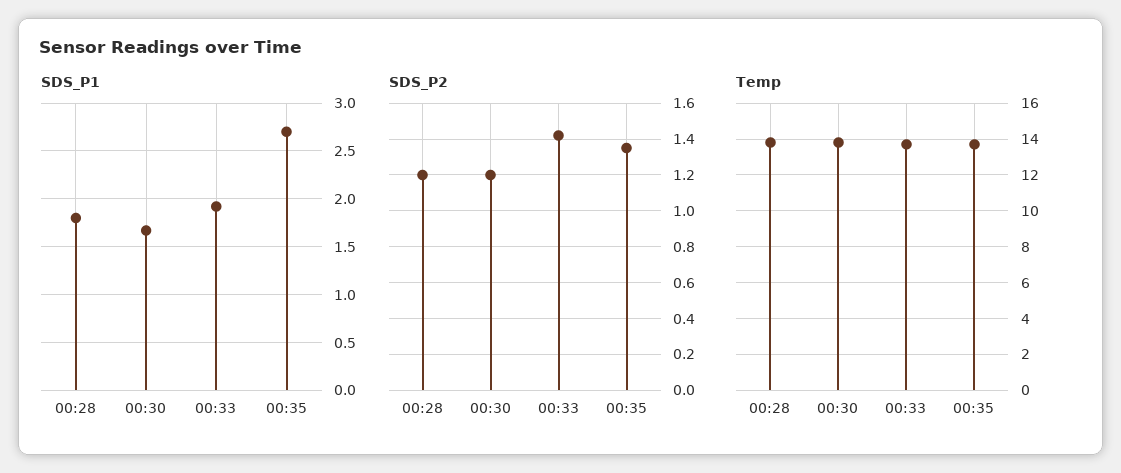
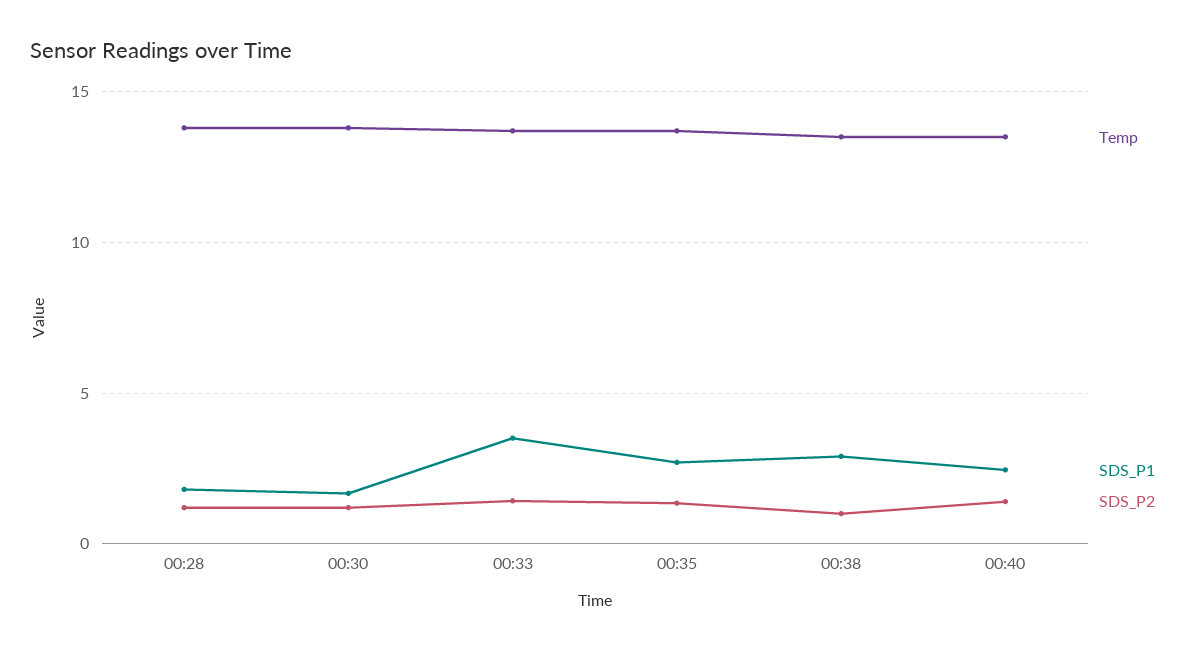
SDS_P1, 00:33: 1.9 -> 3.5
Temp, 00:38: none -> 13.5
SDS_P1, 00:38: none -> 3
SDS_P2, 00:38: none -> 1
Temp, 00:40: none -> 13.5
SDS_P1, 00:40: none -> 2.5
SDS_P2, 00:40: none -> 1.5

